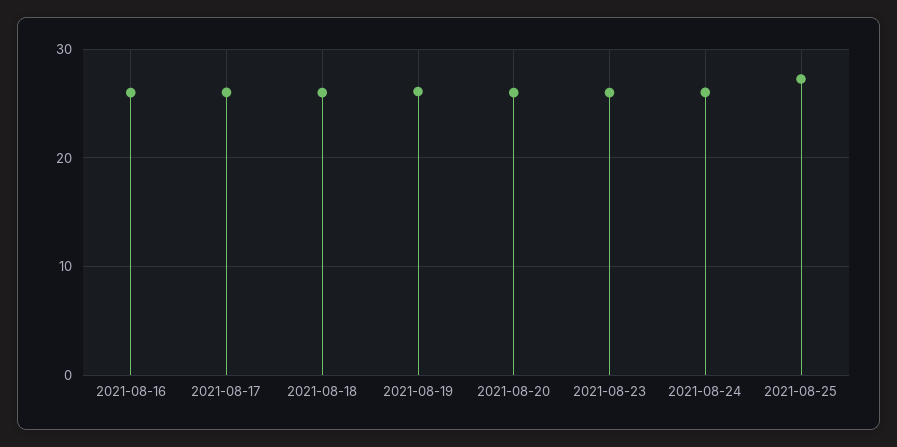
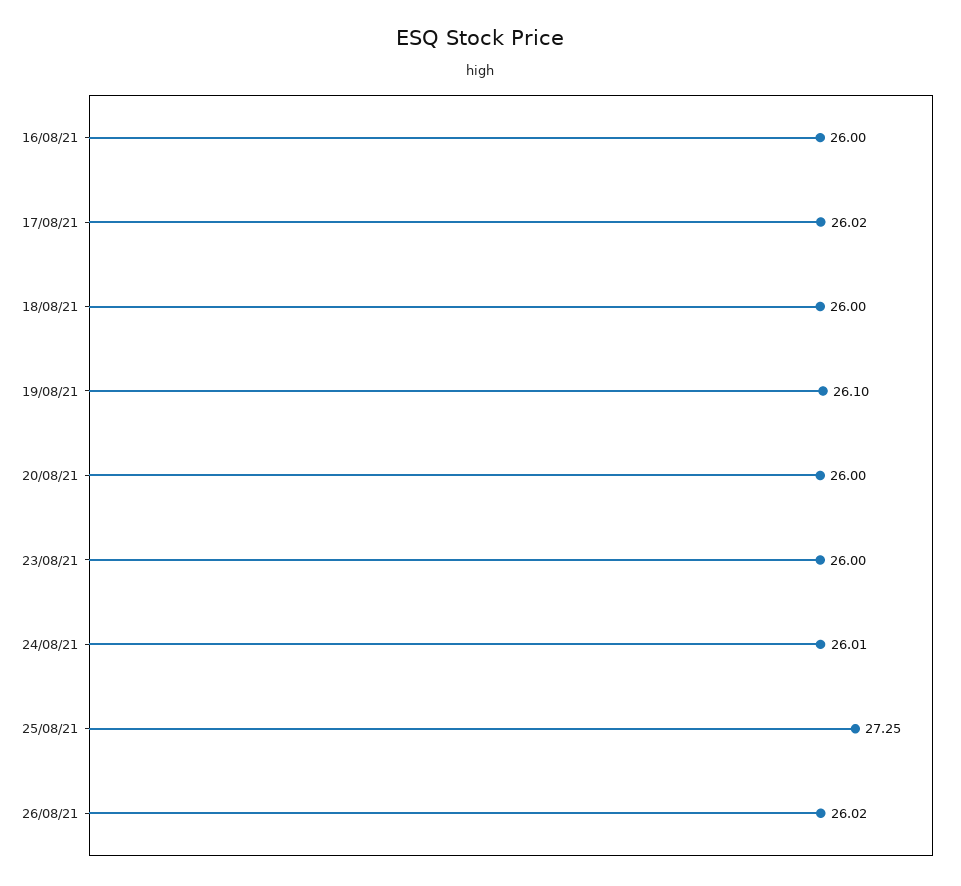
26/08/21: none -> 26.02

